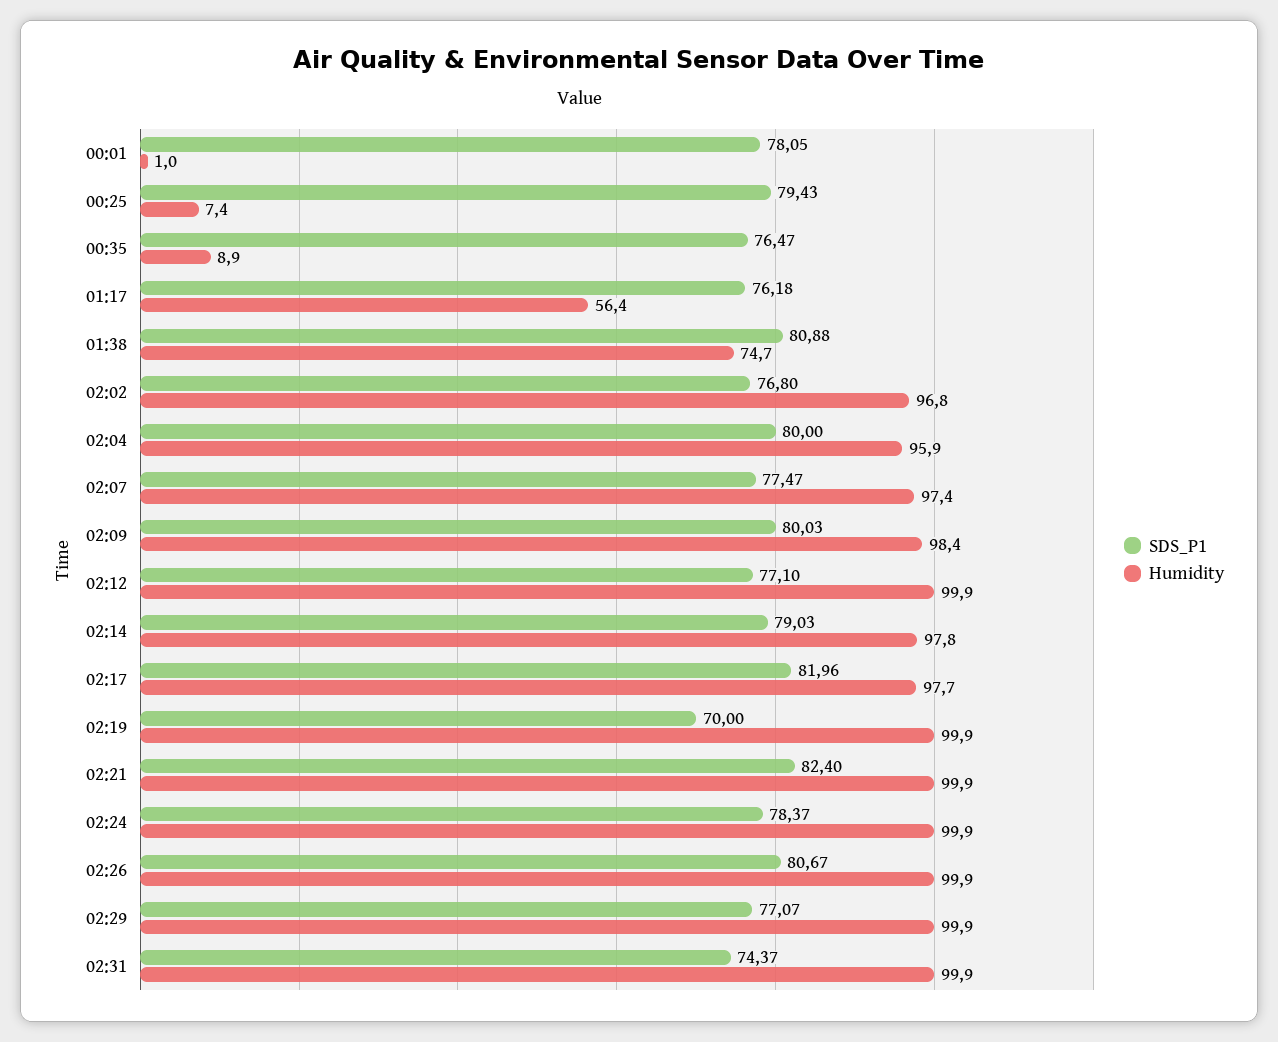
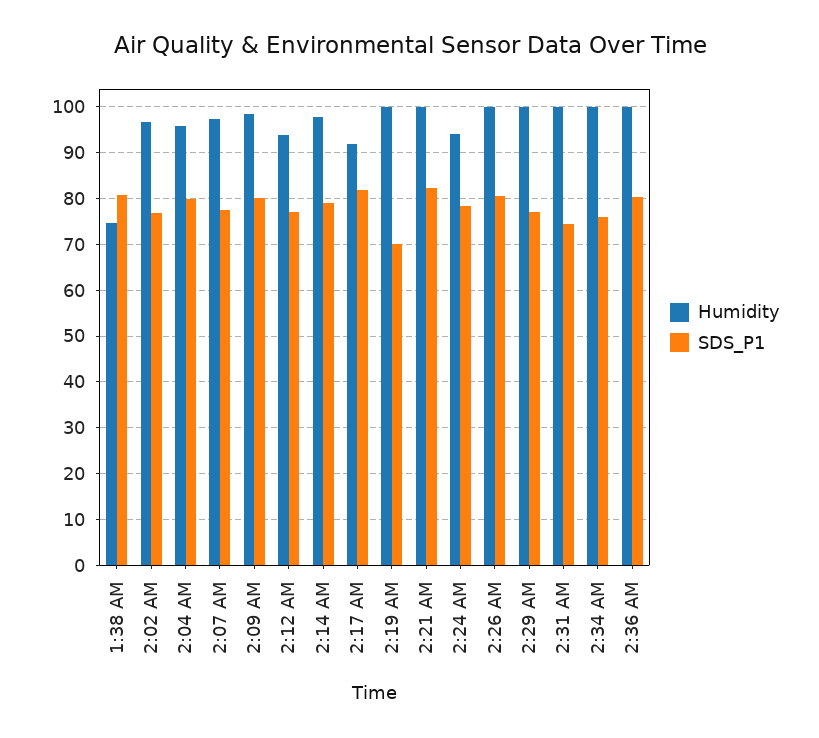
SDS_P1, 00:01: 78.05 -> none
Humidity, 00:01: 1 -> none
SDS_P1, 00:25: 79.43 -> none
Humidity, 00:25: 7.4 -> none
SDS_P1, 00:35: 76.47 -> none
Humidity, 00:35: 8.9 -> none
SDS_P1, 01:17: 76.18 -> none
Humidity, 01:17: 56.4 -> none
Humidity, 02:12: 99.9 -> 94
Humidity, 02:17: 97.7 -> 92
Humidity, 02:24: 99.9 -> 94
Humidity, 2:34 AM: none -> 100
SDS_P1, 2:34 AM: none -> 76
Humidity, 2:36 AM: none -> 100
SDS_P1, 2:36 AM: none -> 80

